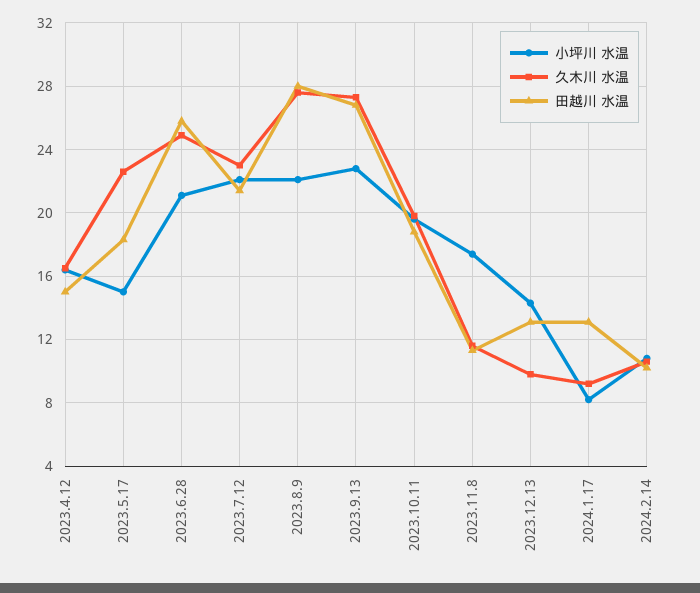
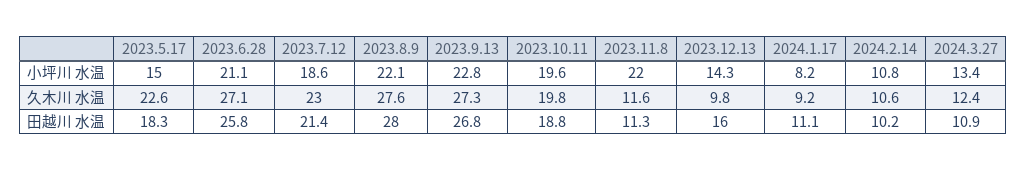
小坪川 水温, 2023.4.12: 16.5 -> none
久木川 水温, 2023.4.12: 16.5 -> none
田越川 水温, 2023.4.12: 15 -> none
久木川 水温, 2023.6.28: 25 -> 27.1
小坪川 水温, 2023.7.12: 22 -> 18.6
小坪川 水温, 2023.11.8: 17.5 -> 22
田越川 水温, 2023.12.13: 13 -> 16
田越川 水温, 2024.1.17: 13 -> 11.1
小坪川 水温, 2024.3.27: none -> 13.4
久木川 水温, 2024.3.27: none -> 12.4
田越川 水温, 2024.3.27: none -> 10.9

